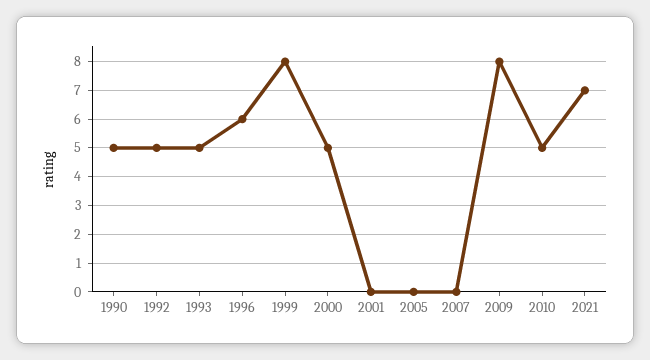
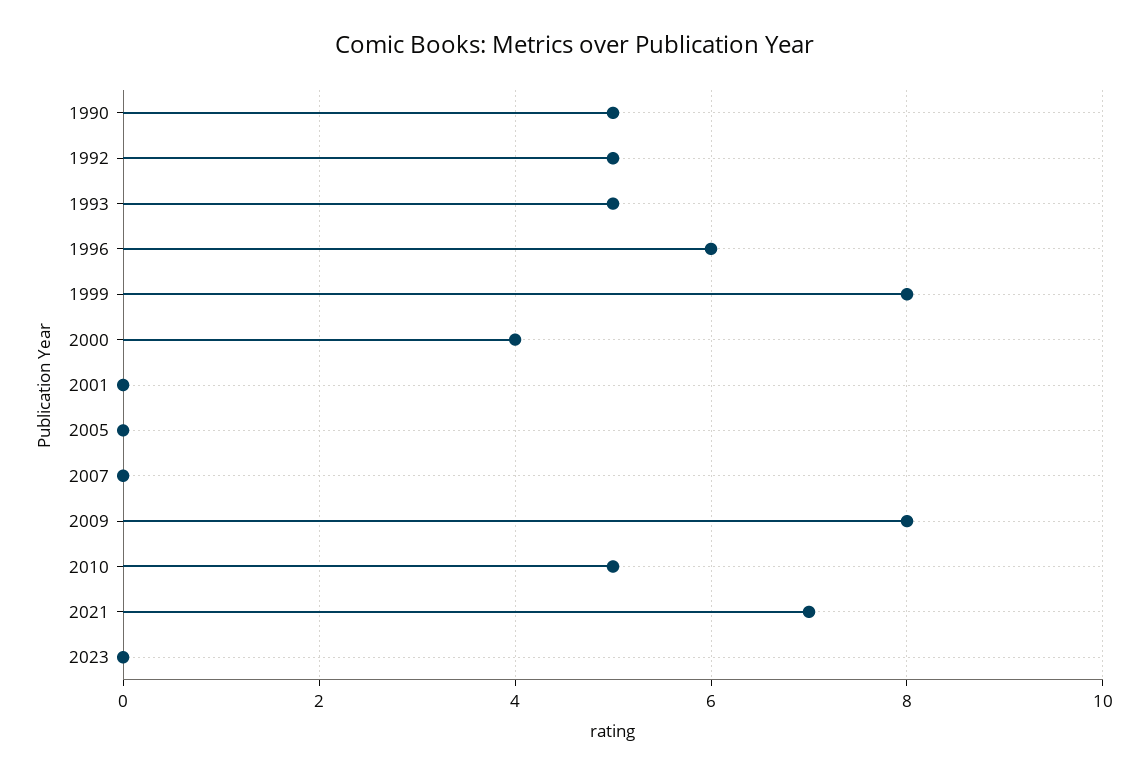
2000: 5 -> 4
2023: none -> 0

